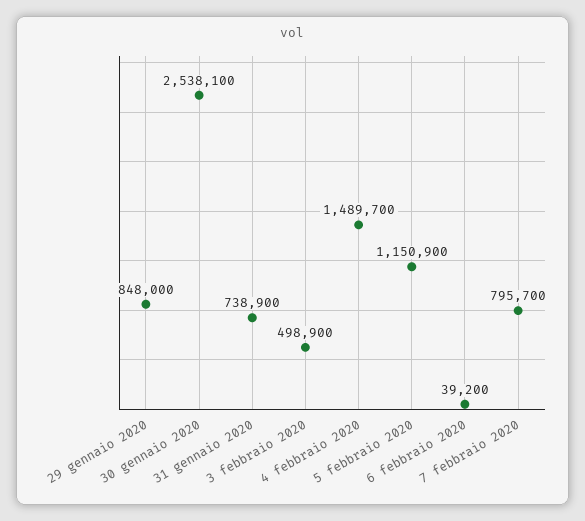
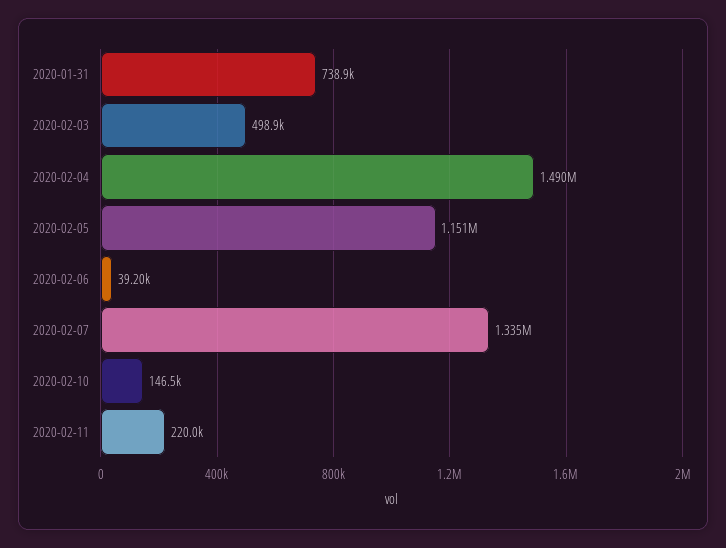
29 gennaio 2020: 848000 -> none
30 gennaio 2020: 2538100 -> none
7 febbraio 2020: 795700 -> 1335000
2020-02-10: none -> 146500
2020-02-11: none -> 220000

